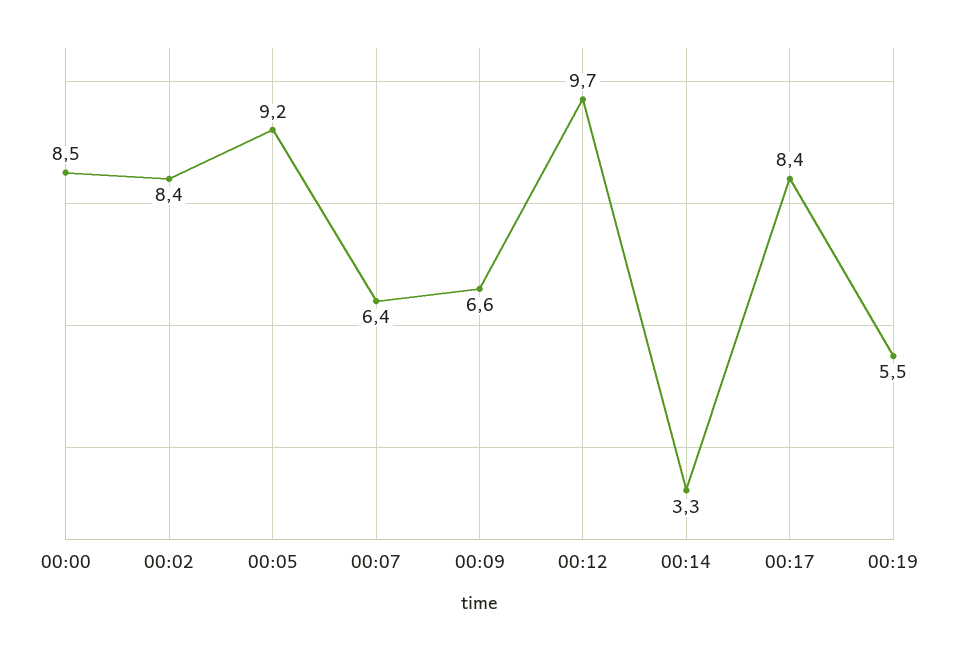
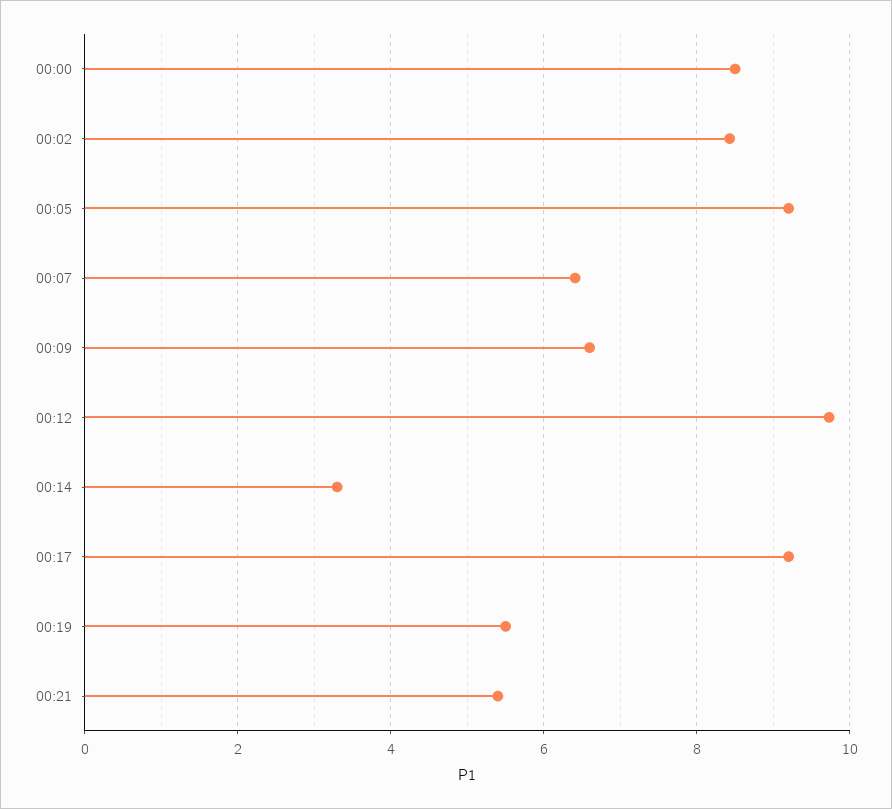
00:17: 8.4 -> 9.2
00:21: none -> 5.4

